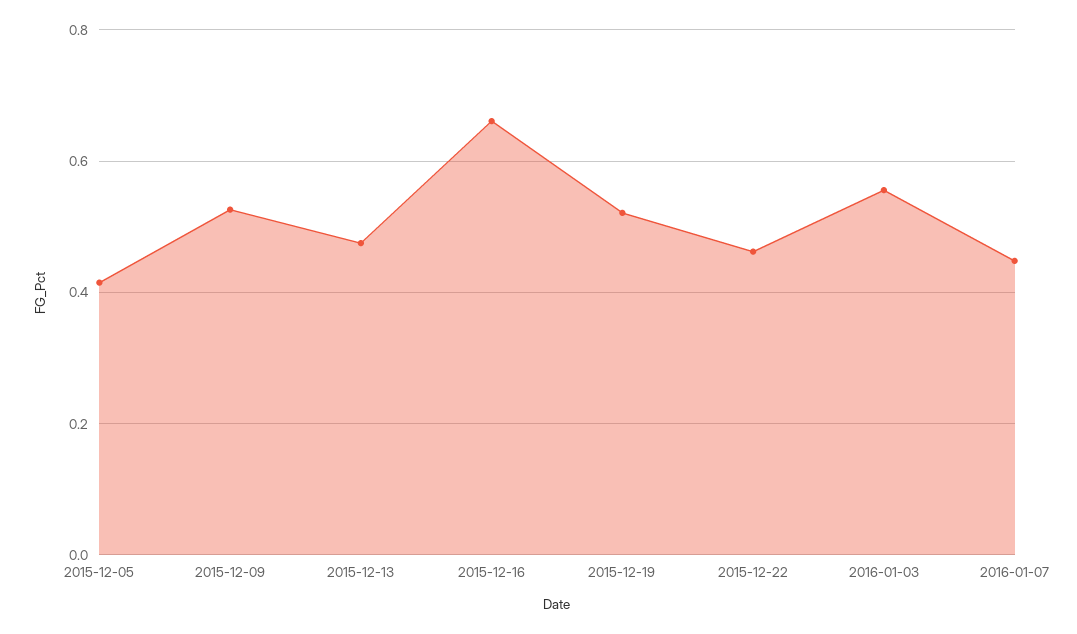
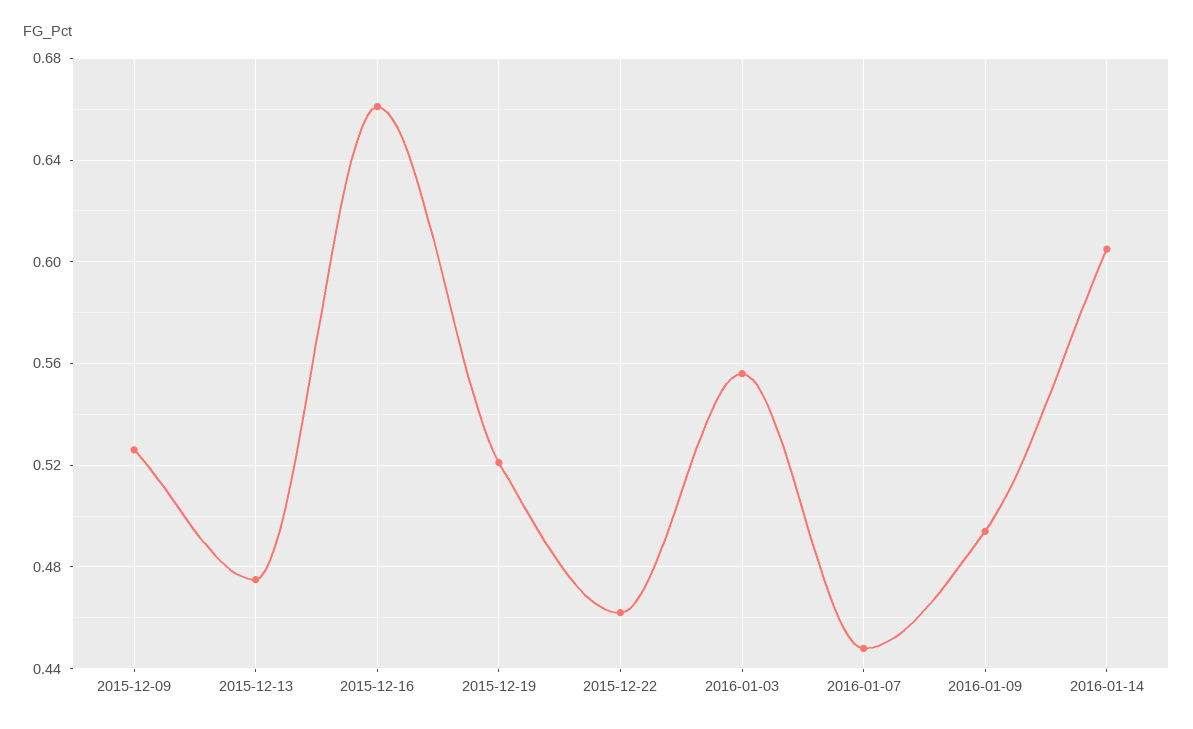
2015-12-05: 0.42 -> none
2016-01-09: none -> 0.495
2016-01-14: none -> 0.605

